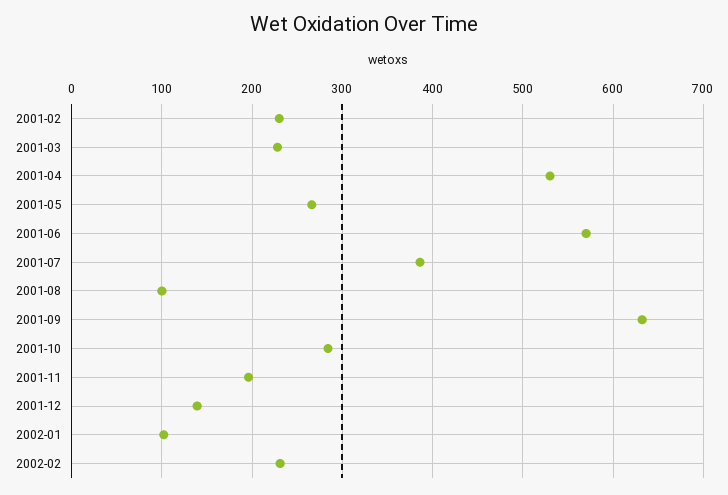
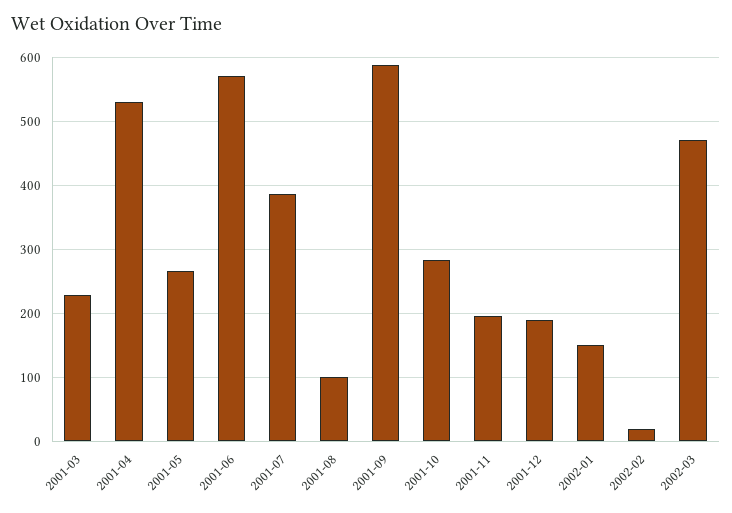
2001-02: 230 -> none
2001-09: 630 -> 590
2001-12: 140 -> 190
2002-01: 100 -> 150
2002-02: 230 -> 20
2002-03: none -> 470

